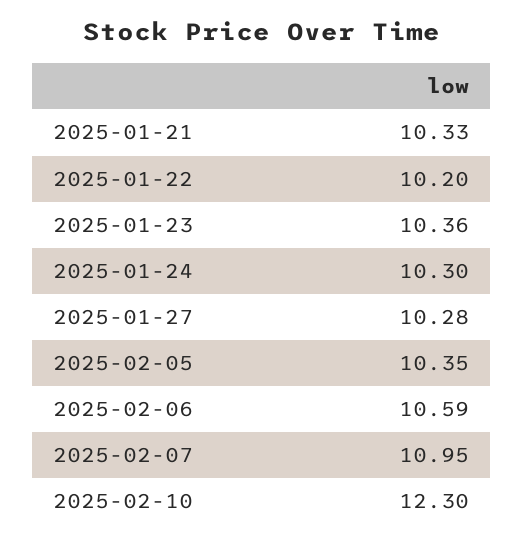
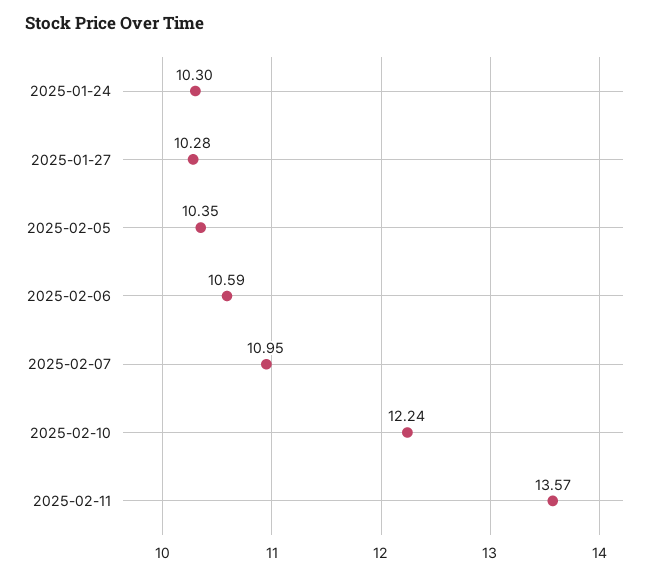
2025-01-21: 10.33 -> none
2025-01-22: 10.2 -> none
2025-01-23: 10.36 -> none
2025-02-10: 12.3 -> 12.24
2025-02-11: none -> 13.57

